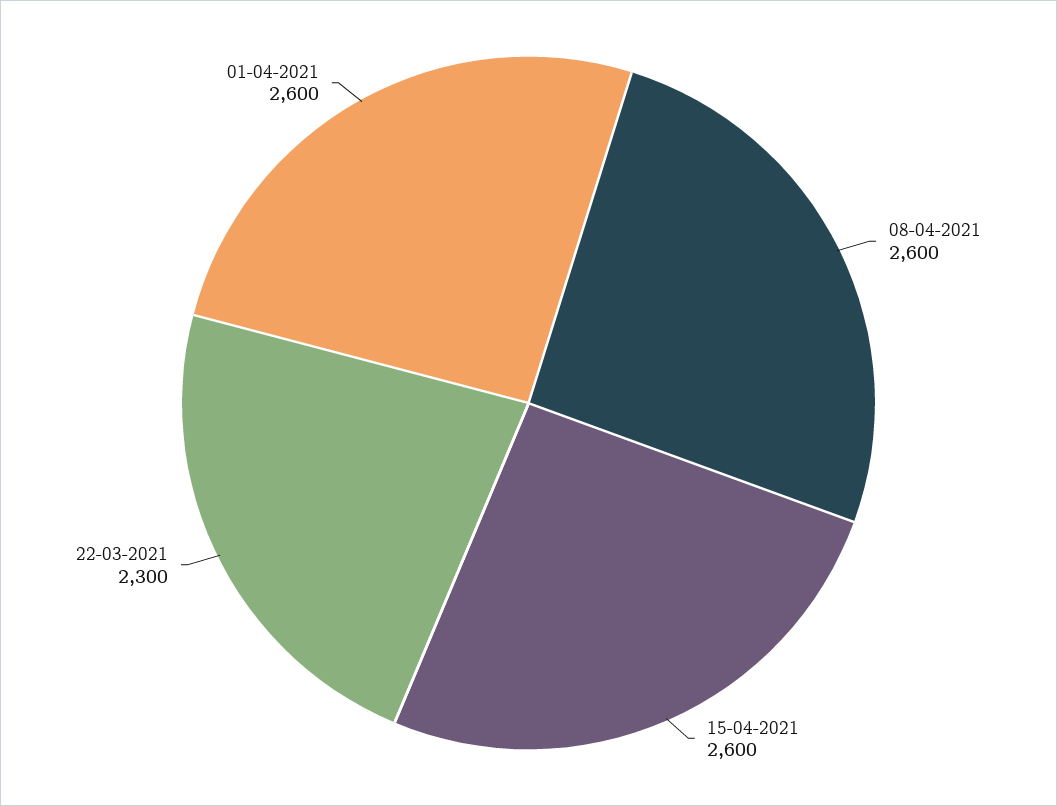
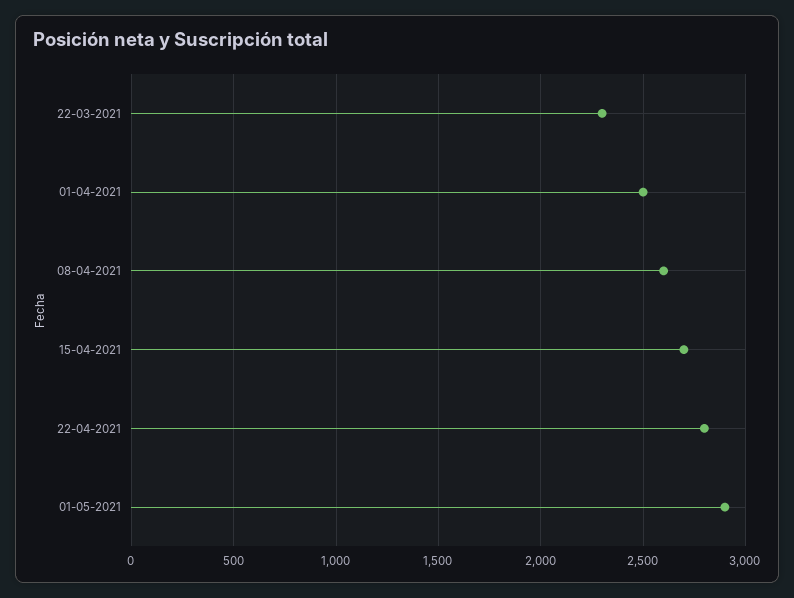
15-04-2021: 2600 -> 2700
01-04-2021: 2600 -> 2500
22-04-2021: none -> 2800
01-05-2021: none -> 2900

